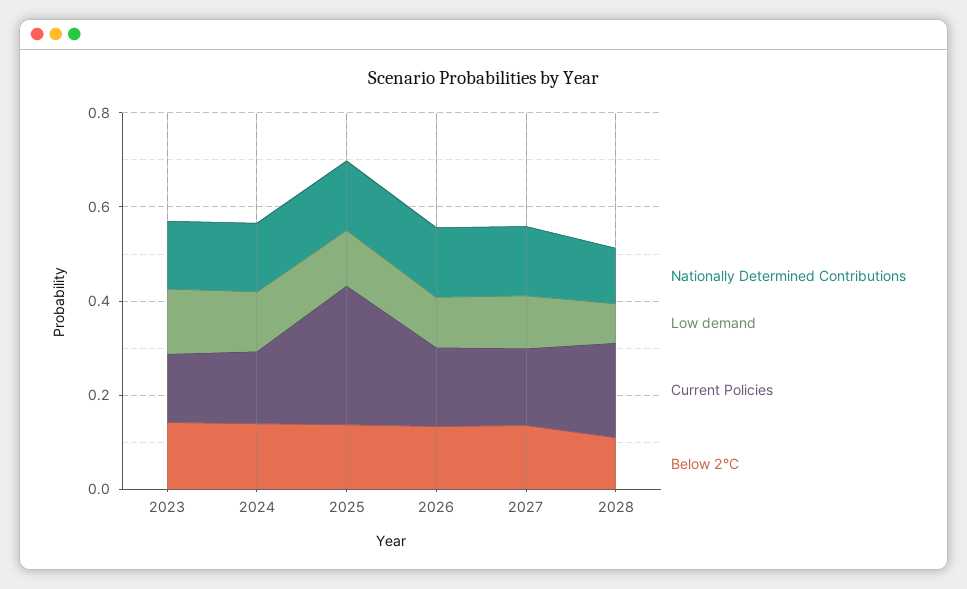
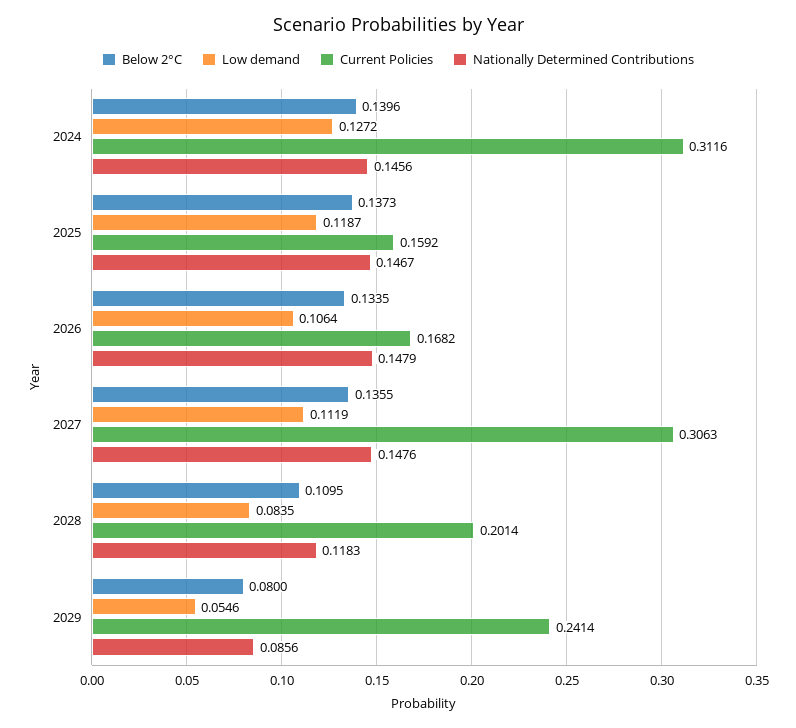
Nationally Determined Contributions, 2023: 0.15 -> none
Low demand, 2023: 0.15 -> none
Current Policies, 2023: 0.15 -> none
Below 2°C, 2023: 0.15 -> none
Current Policies, 2024: 0.15 -> 0.3116
Current Policies, 2025: 0.3 -> 0.1592
Current Policies, 2027: 0.15 -> 0.3063
Below 2°C, 2029: none -> 0.08
Low demand, 2029: none -> 0.0546
Current Policies, 2029: none -> 0.2414
Nationally Determined Contributions, 2029: none -> 0.0856

